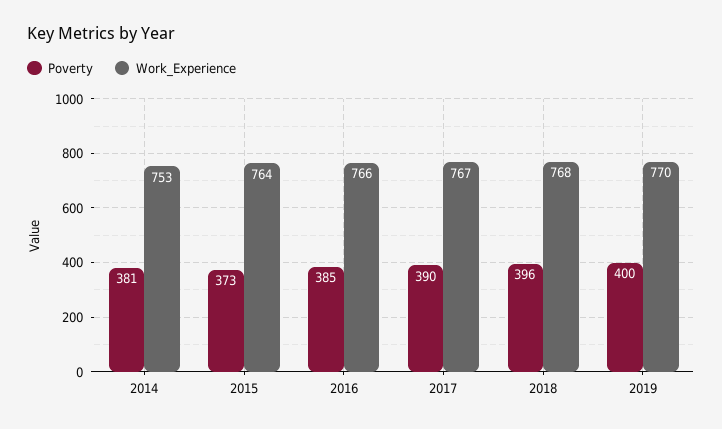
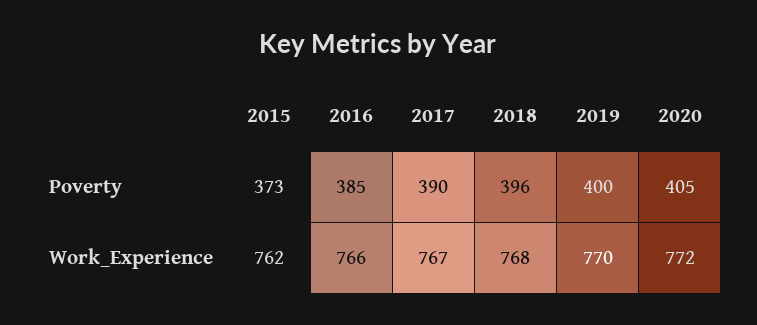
Poverty, 2014: 381 -> none
Work_Experience, 2014: 753 -> none
Work_Experience, 2015: 764 -> 762
Poverty, 2020: none -> 405
Work_Experience, 2020: none -> 772

